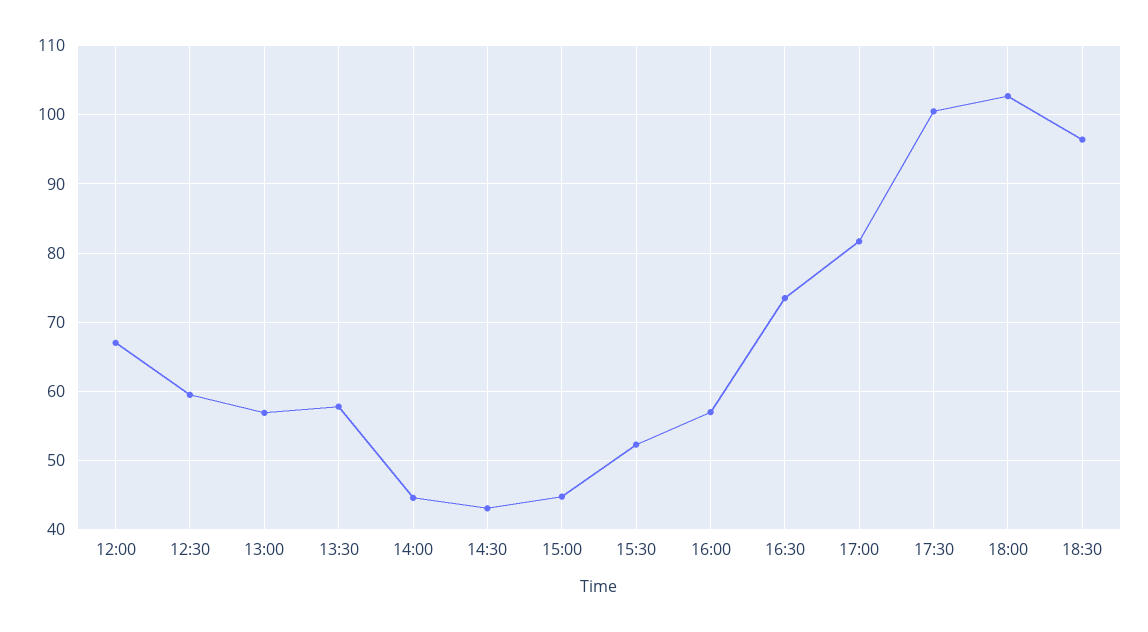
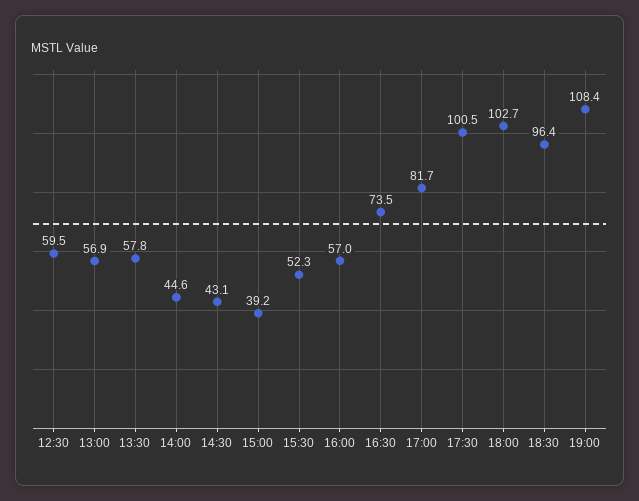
12:00: 67 -> none
15:00: 45 -> 39.2
19:00: none -> 108.4

